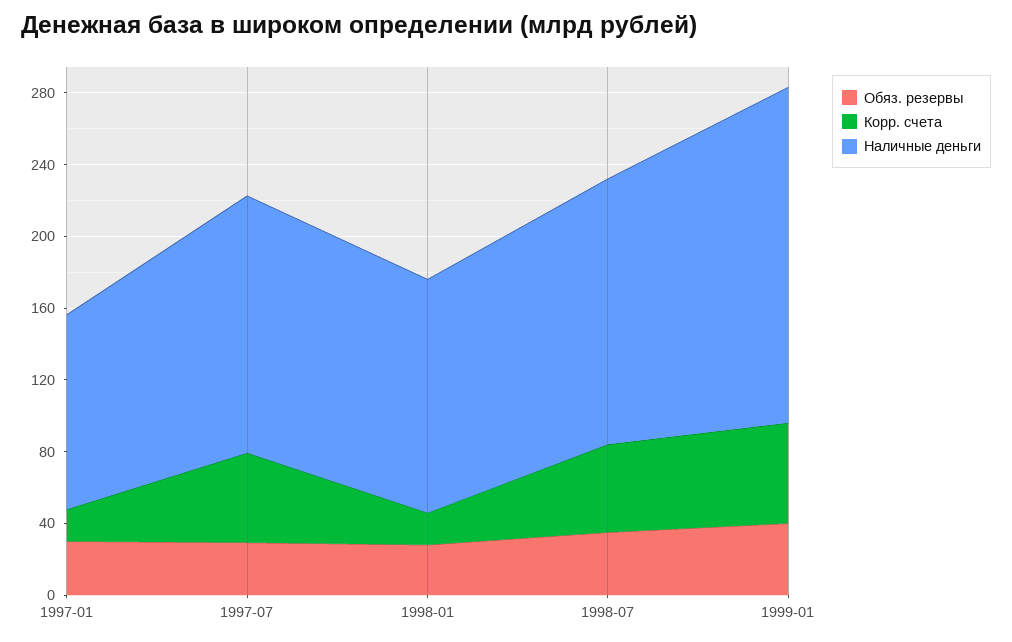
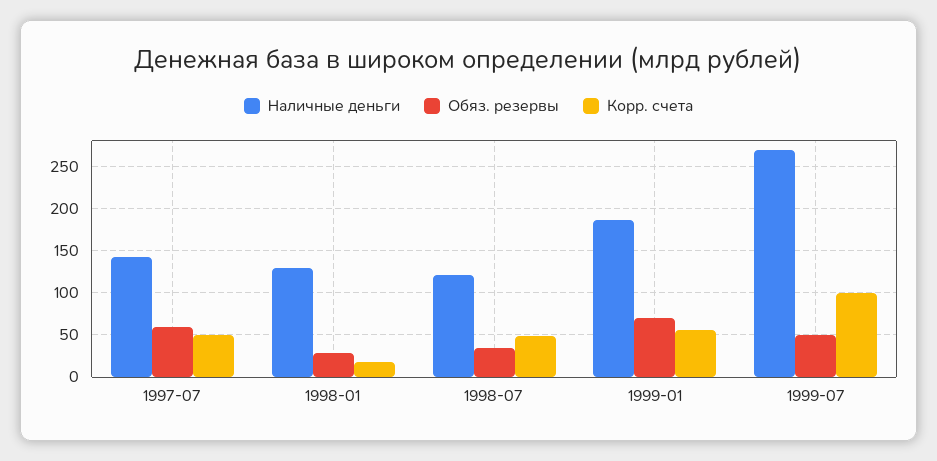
Обяз. резервы, 1997-01: 30 -> none
Корр. счета, 1997-01: 20 -> none
Наличные деньги, 1997-01: 110 -> none
Обяз. резервы, 1997-07: 30 -> 60
Наличные деньги, 1998-07: 150 -> 120
Обяз. резервы, 1999-01: 40 -> 70
Наличные деньги, 1999-07: none -> 270
Обяз. резервы, 1999-07: none -> 50
Корр. счета, 1999-07: none -> 100

